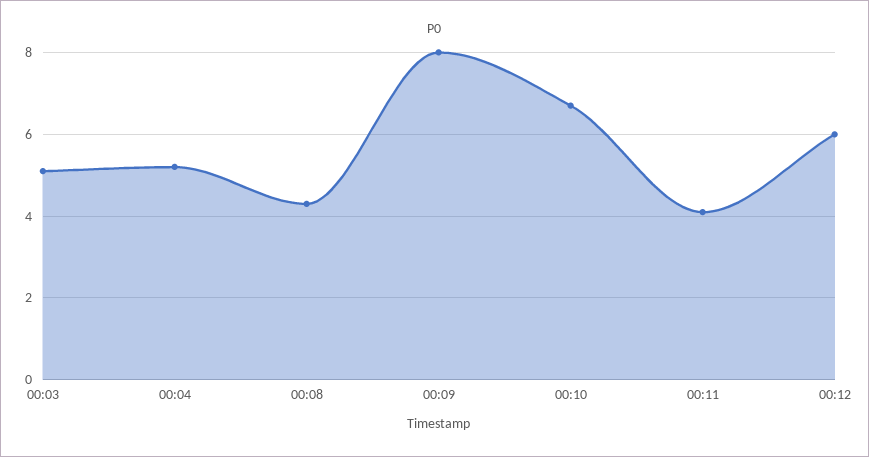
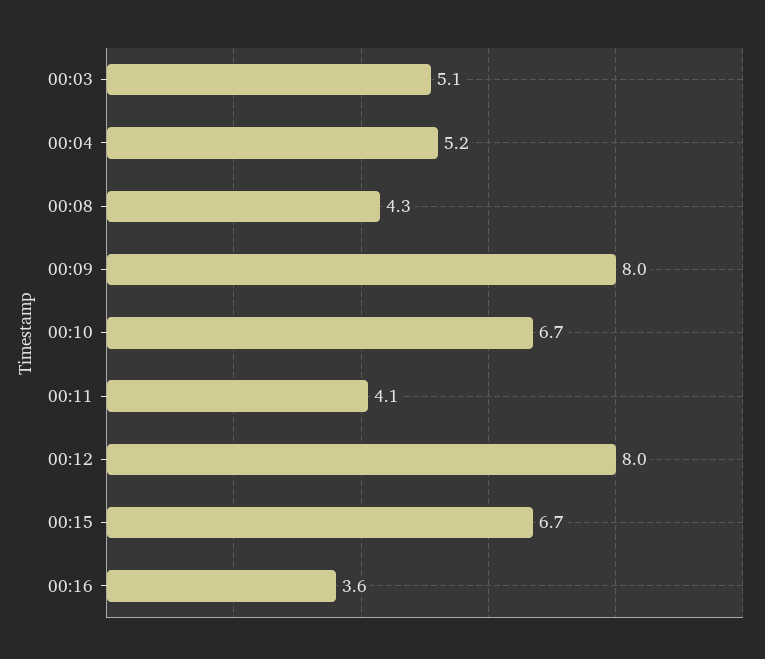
00:12: 6 -> 8
00:15: none -> 6.7
00:16: none -> 3.6

